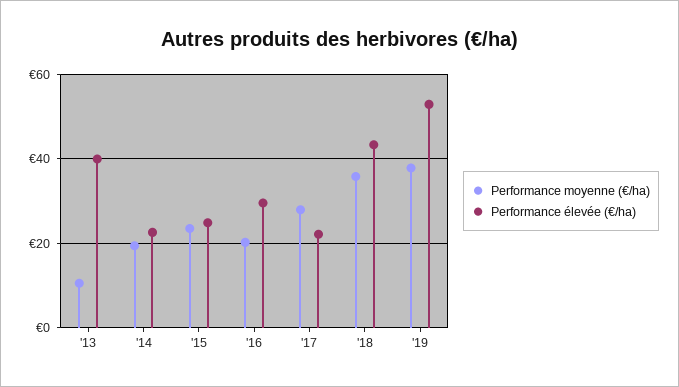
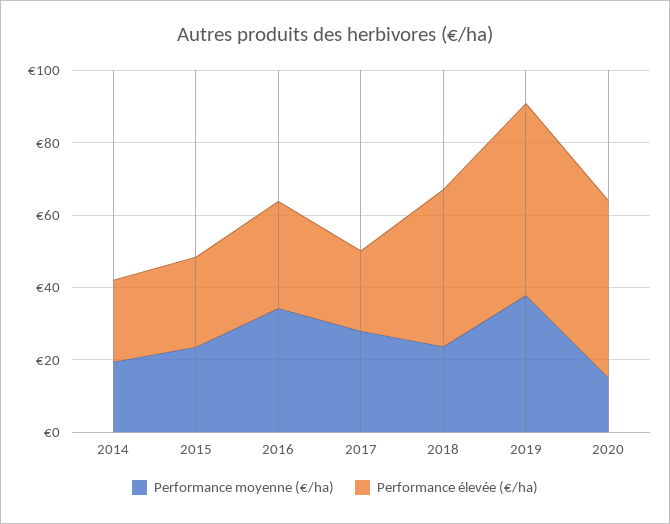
Performance moyenne (€/ha), '13: 10 -> none
Performance élevée (€/ha), '13: 40 -> none
Performance moyenne (€/ha), '16: 20 -> 35
Performance moyenne (€/ha), '18: 36 -> 25
Performance moyenne (€/ha), 2020: none -> 15
Performance élevée (€/ha), 2020: none -> 50

